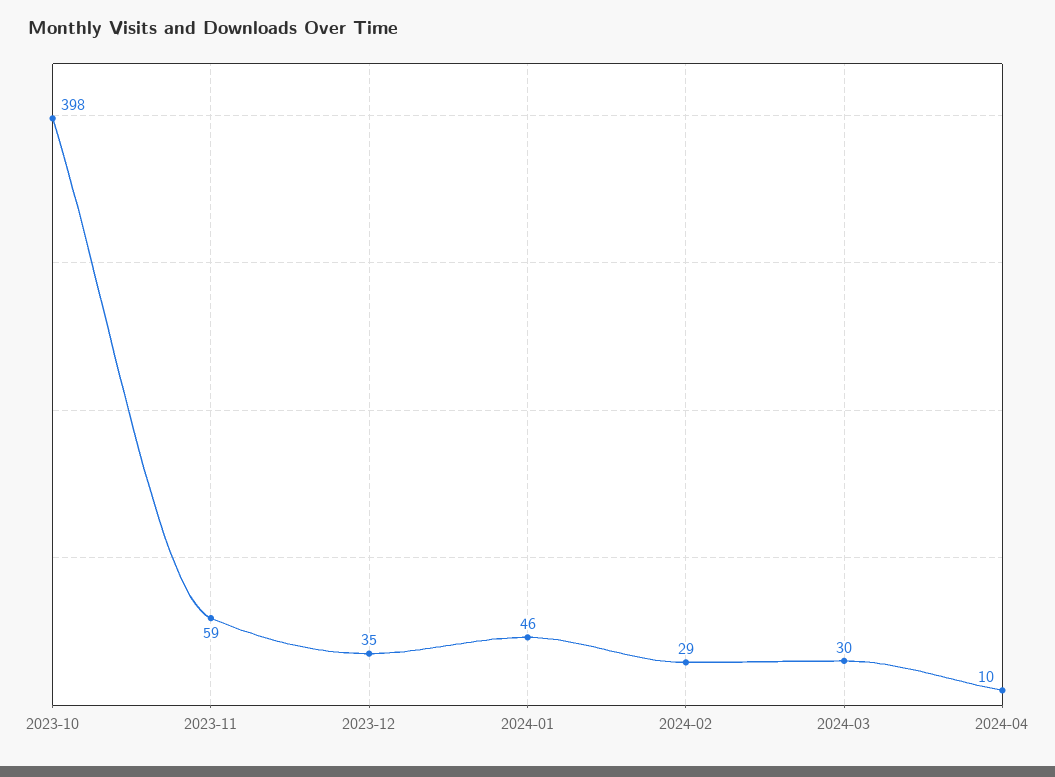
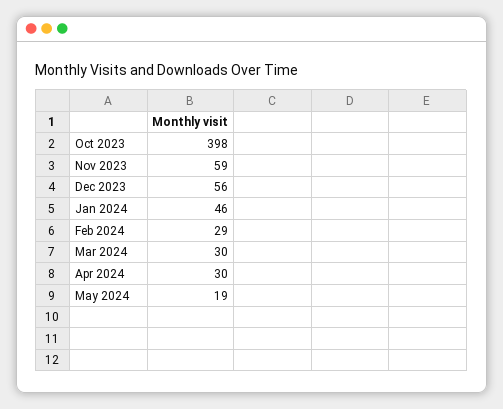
2023-12: 35 -> 56
2024-04: 10 -> 30
May 2024: none -> 19

